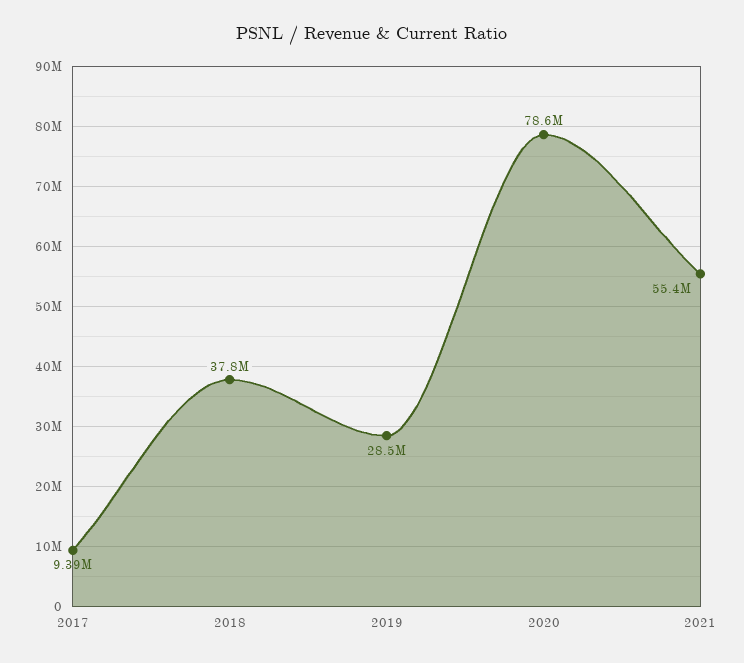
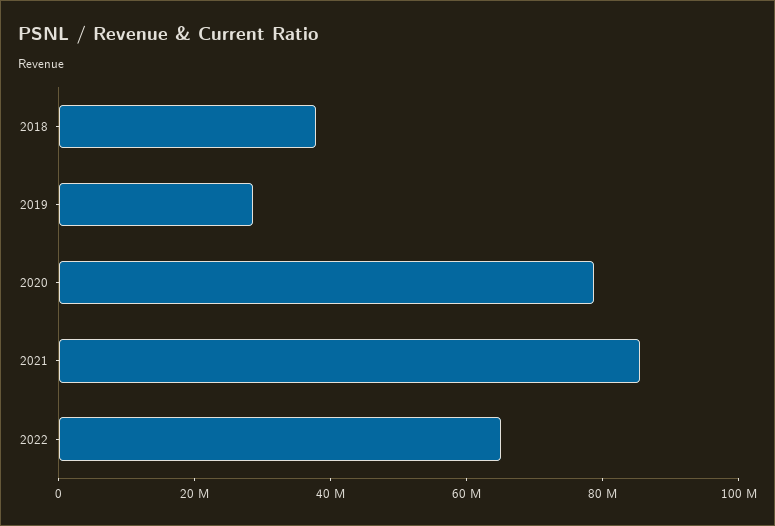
2017: 9390000 -> none
2021: 55400000 -> 85000000
2022: none -> 65000000

